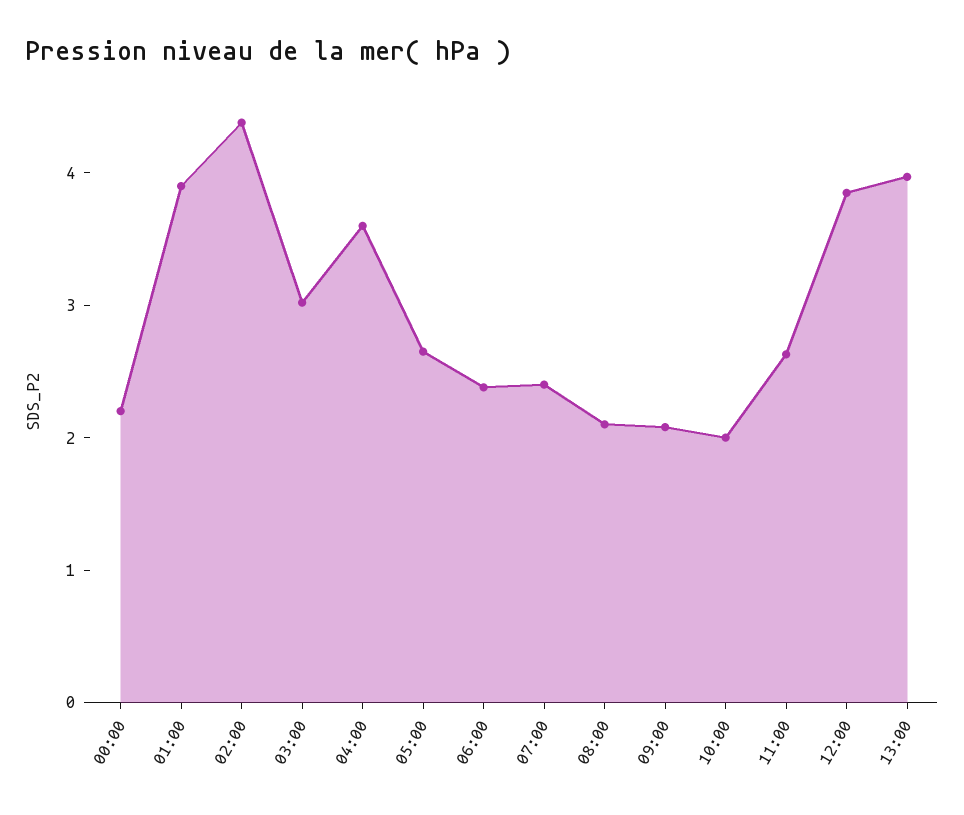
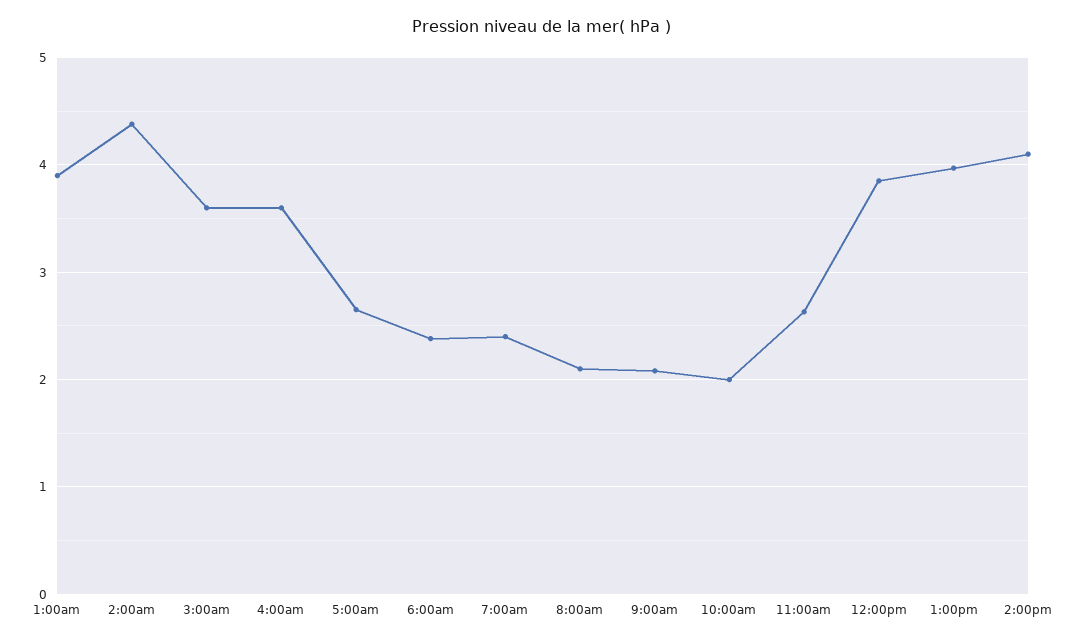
00:00: 2.2 -> none
03:00: 3 -> 3.6
2:00pm: none -> 4.1

